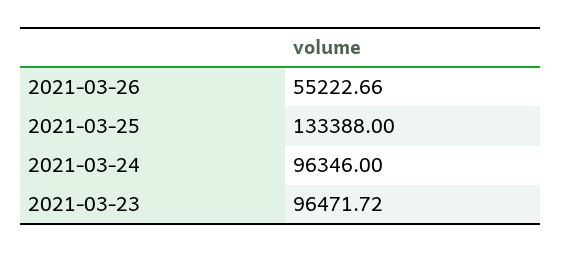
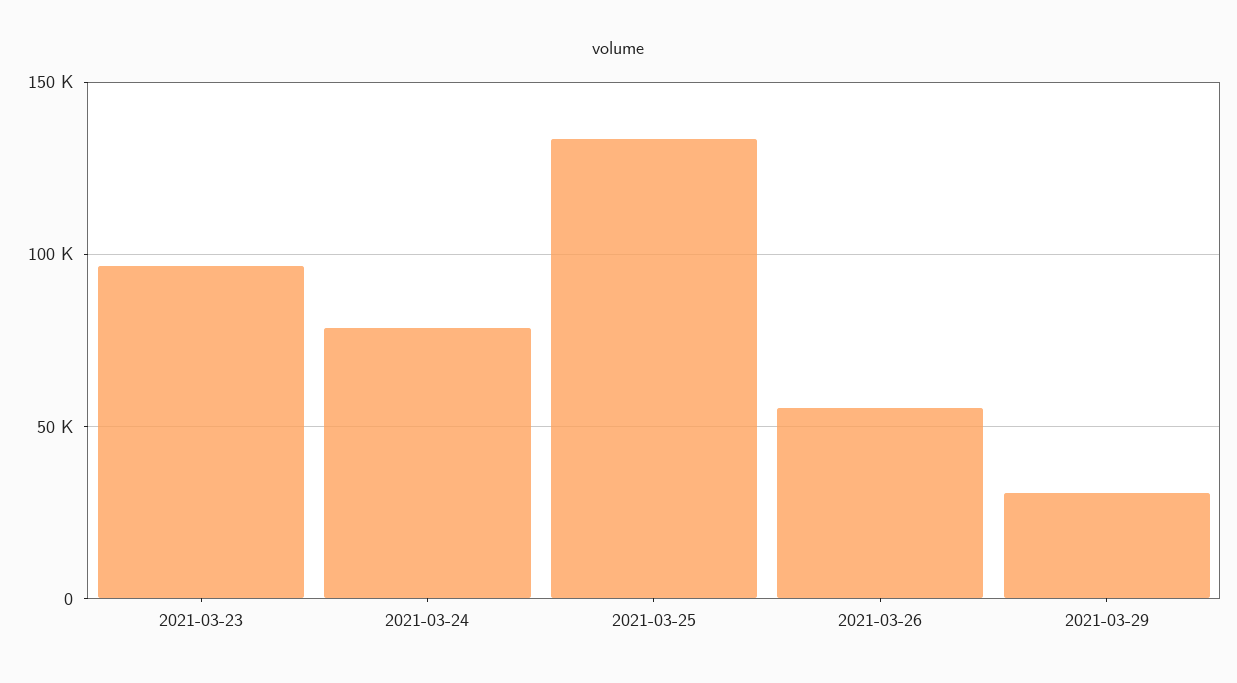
2021-03-24: 96346 -> 80000
2021-03-29: none -> 30000

